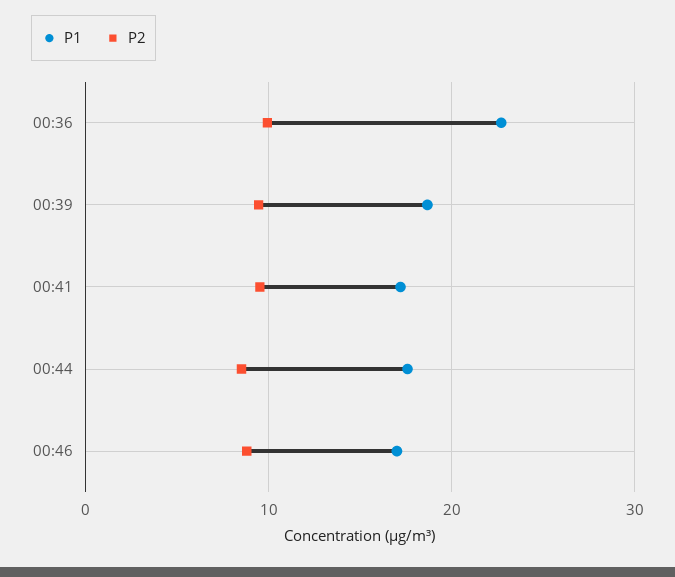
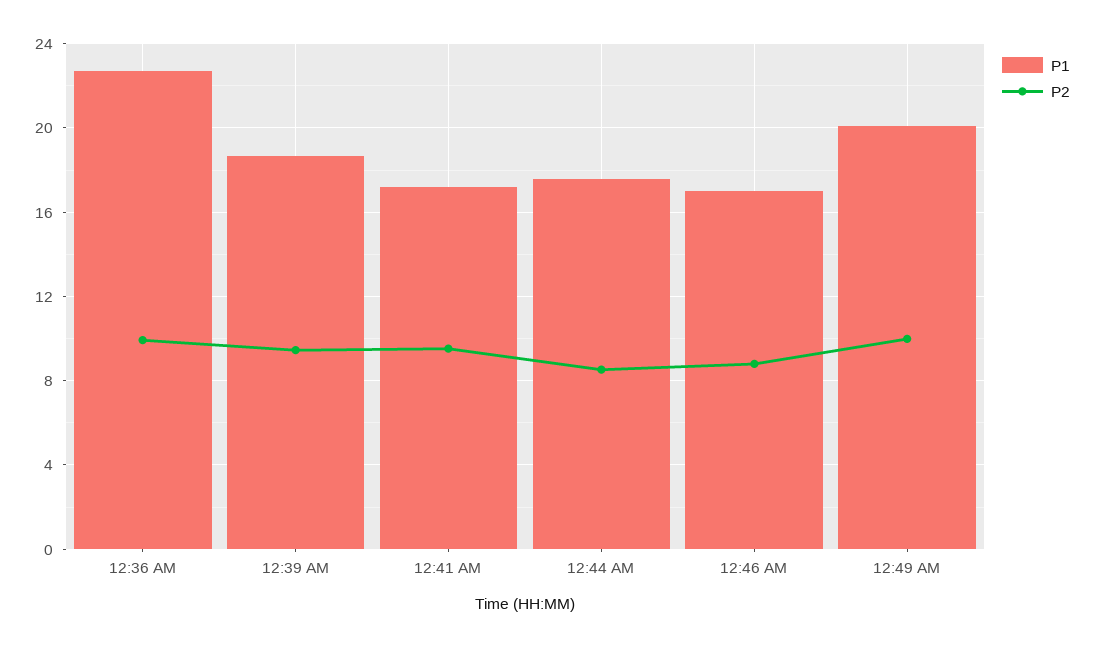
P1, 12:49 AM: none -> 20
P2, 12:49 AM: none -> 10

